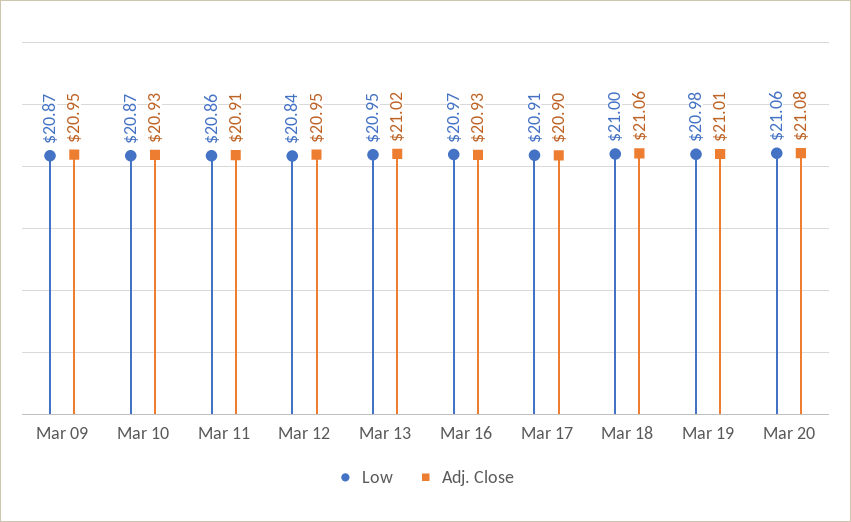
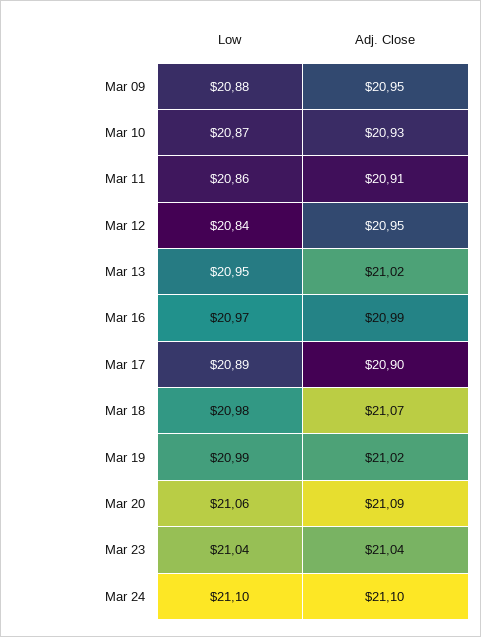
Low, Mar 09: 20.87 -> 20.88
Adj. Close, Mar 16: 20.93 -> 20.99
Low, Mar 17: 20.91 -> 20.89
Low, Mar 18: 21 -> 20.98
Adj. Close, Mar 18: 21.06 -> 21.07
Low, Mar 19: 20.98 -> 20.99
Adj. Close, Mar 19: 21.01 -> 21.02
Adj. Close, Mar 20: 21.08 -> 21.09
Low, Mar 23: none -> 21.04
Adj. Close, Mar 23: none -> 21.04
Low, Mar 24: none -> 21.1
Adj. Close, Mar 24: none -> 21.1

